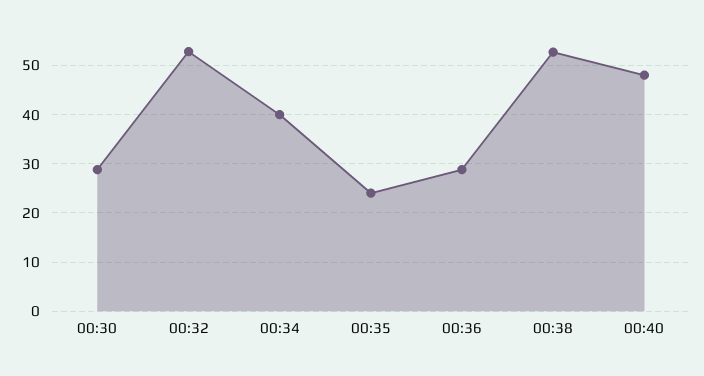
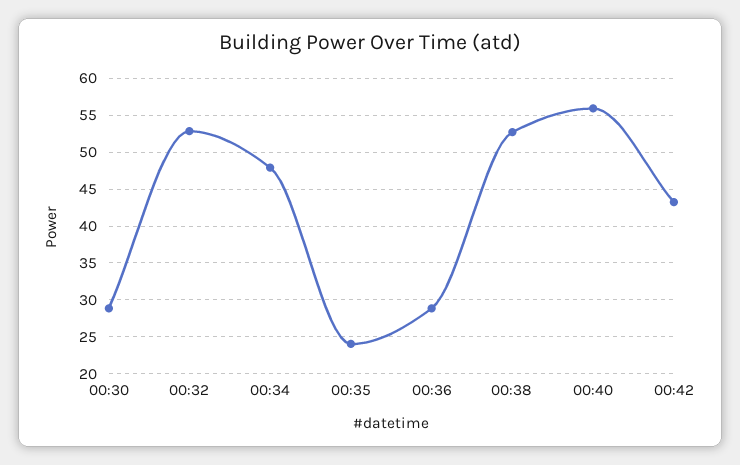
00:34: 40 -> 48
00:40: 48 -> 56
00:42: none -> 43

